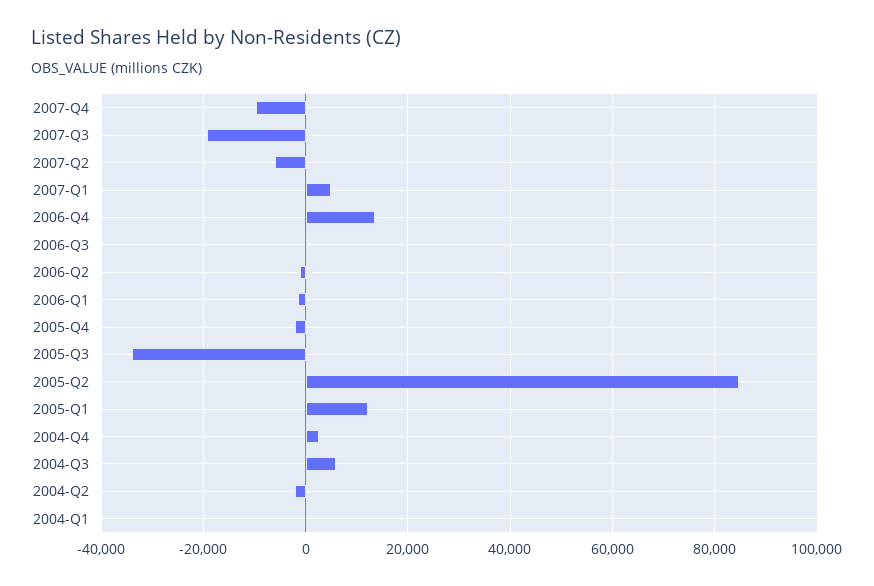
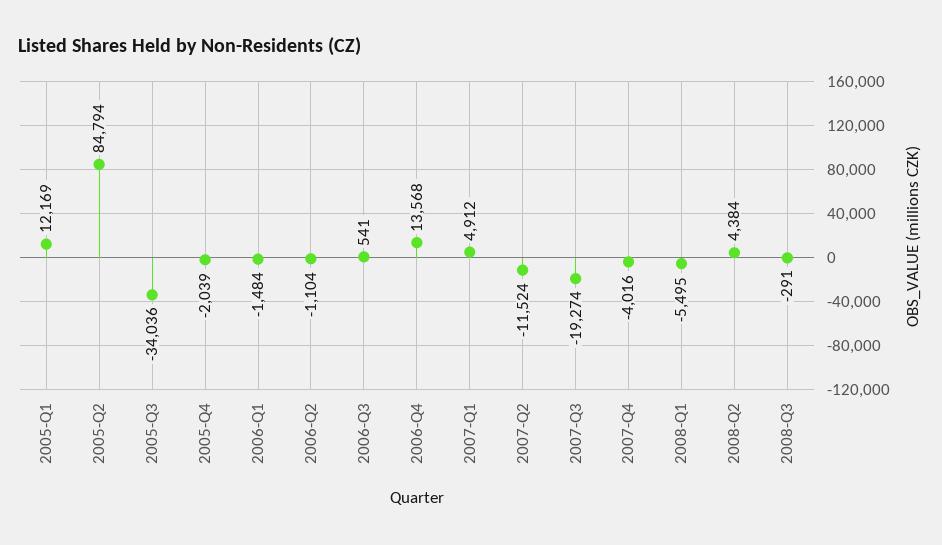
2007-Q4: -10000 -> -4016
2007-Q2: -6000 -> -11524
2004-Q4: 2000 -> none
2004-Q3: 6000 -> none
2004-Q2: -2000 -> none
2004-Q1: 0 -> none
2008-Q1: none -> -5495
2008-Q2: none -> 4384
2008-Q3: none -> -291

